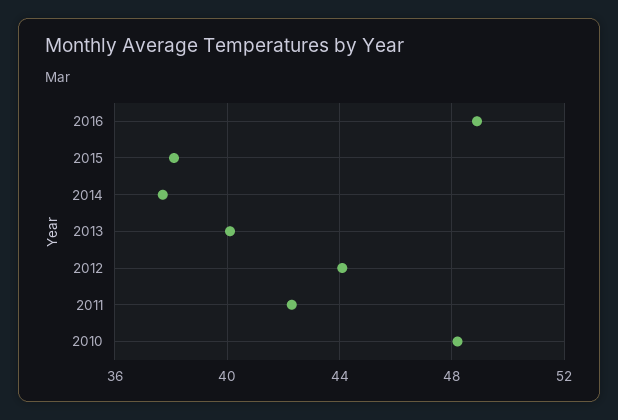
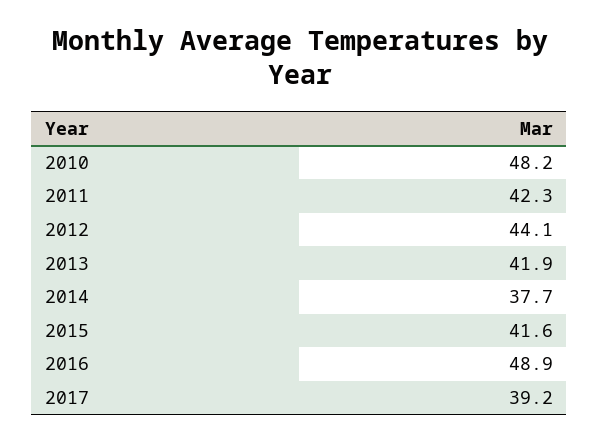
2015: 38 -> 41.6
2013: 40 -> 41.9
2017: none -> 39.2

